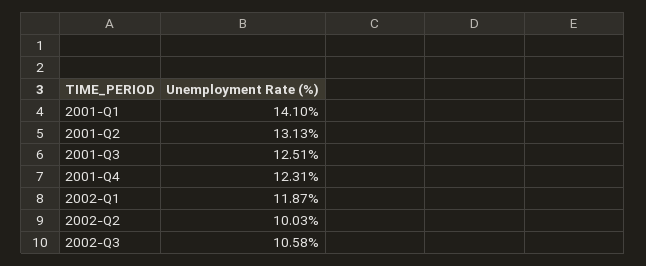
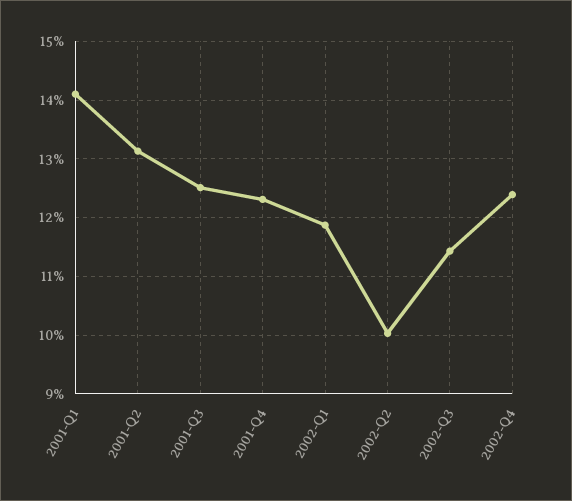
2002-Q3: 10.58 -> 11.4
2002-Q4: none -> 12.4

